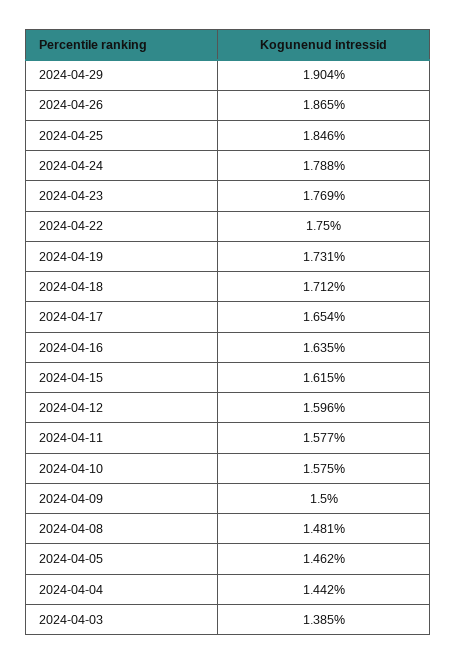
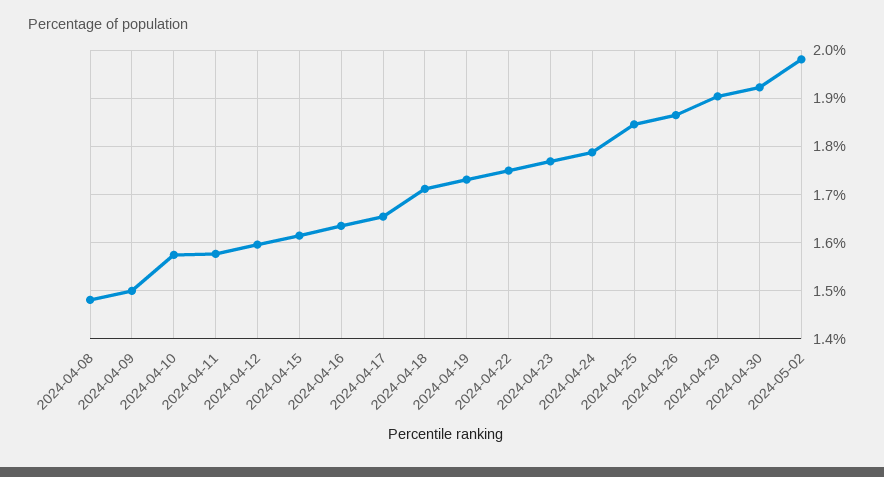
2024-04-05: 1.462 -> none
2024-04-04: 1.442 -> none
2024-04-03: 1.385 -> none
2024-04-30: none -> 1.92
2024-05-02: none -> 1.98

